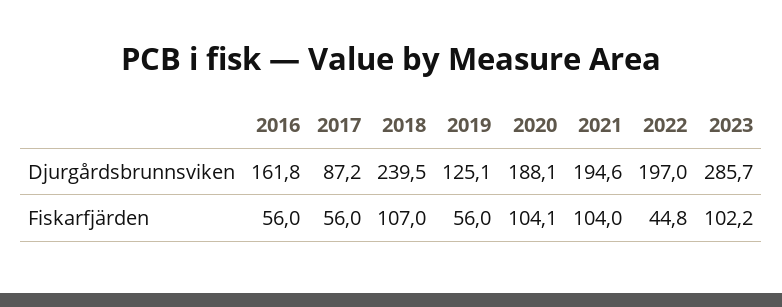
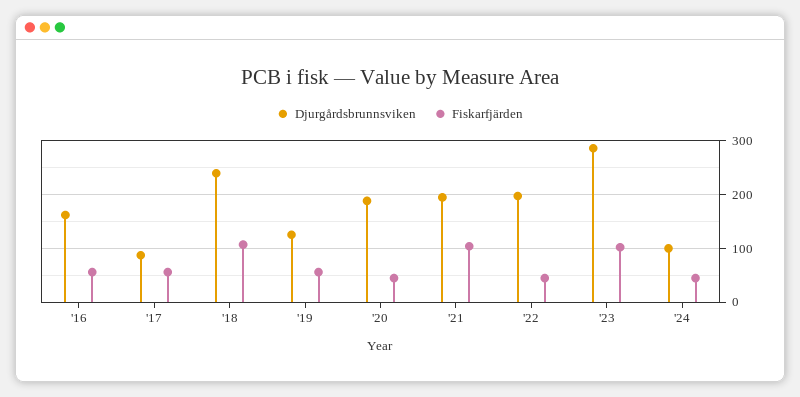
Fiskarfjärden, 2020: 104.1 -> 40
Djurgårdsbrunnsviken, '24: none -> 100
Fiskarfjärden, '24: none -> 40

